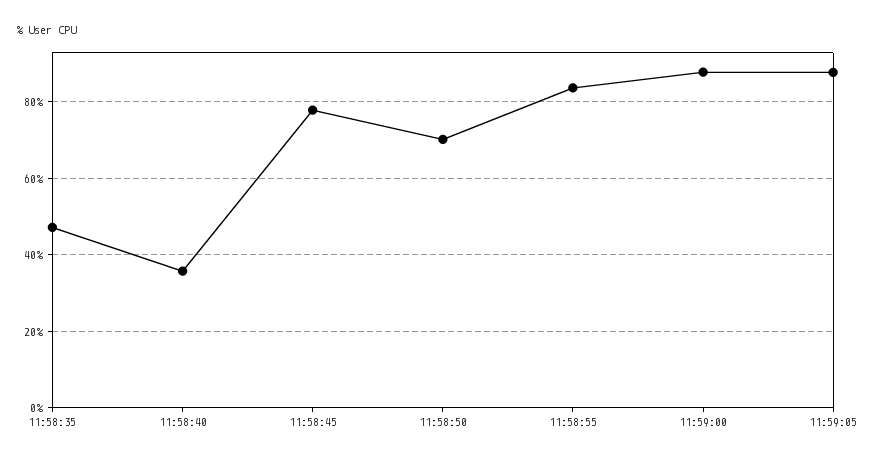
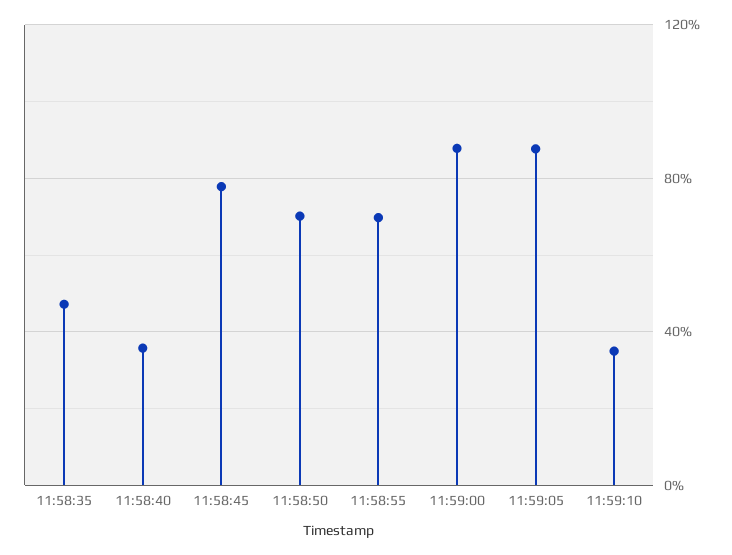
11:58:55: 84 -> 70
11:59:10: none -> 35

